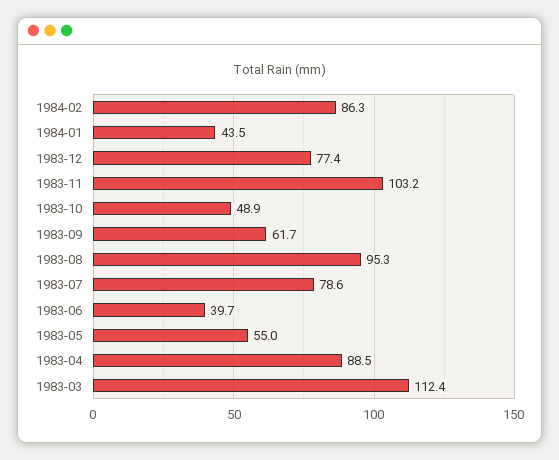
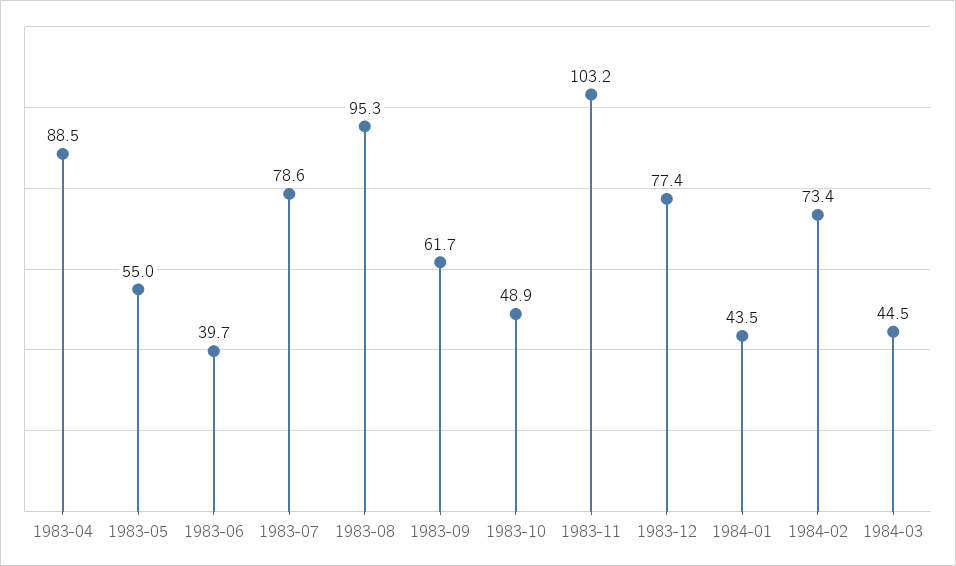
1984-02: 86.3 -> 73.4
1983-03: 112.4 -> none
1984-03: none -> 44.5

